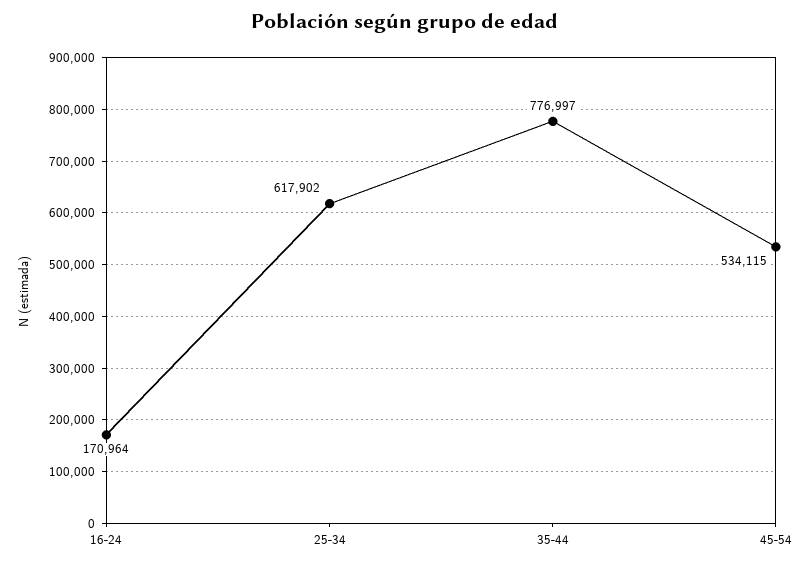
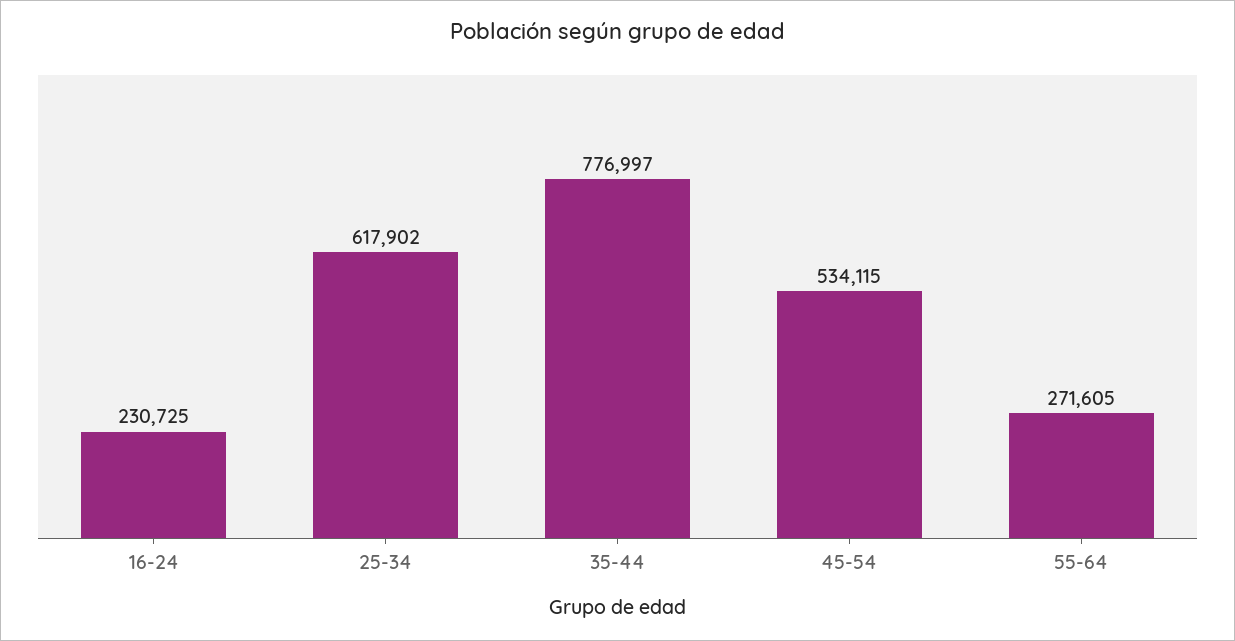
16-24: 170964 -> 230725
55-64: none -> 271605

